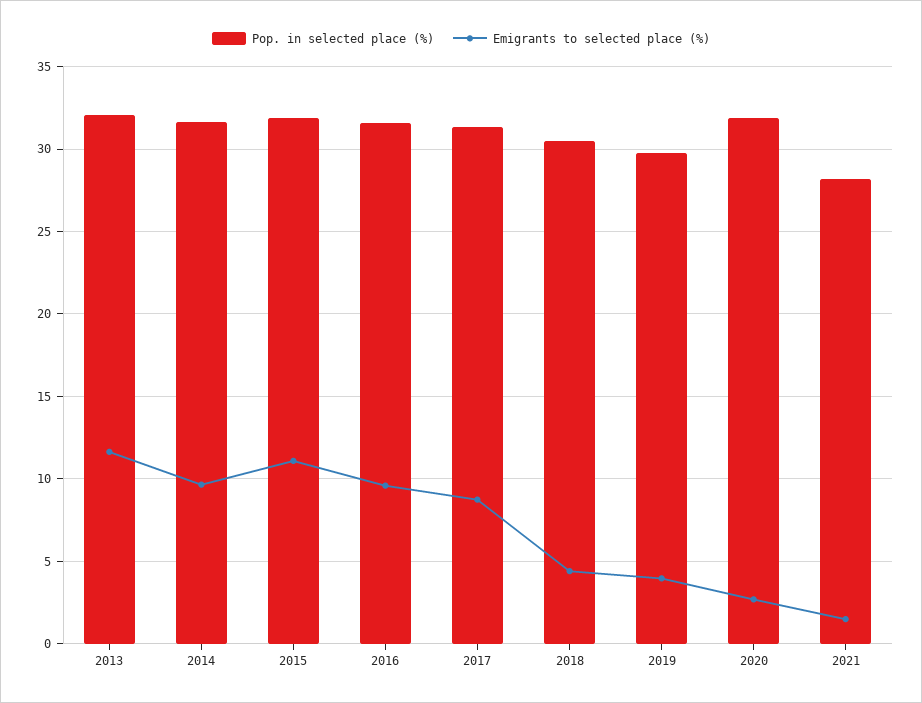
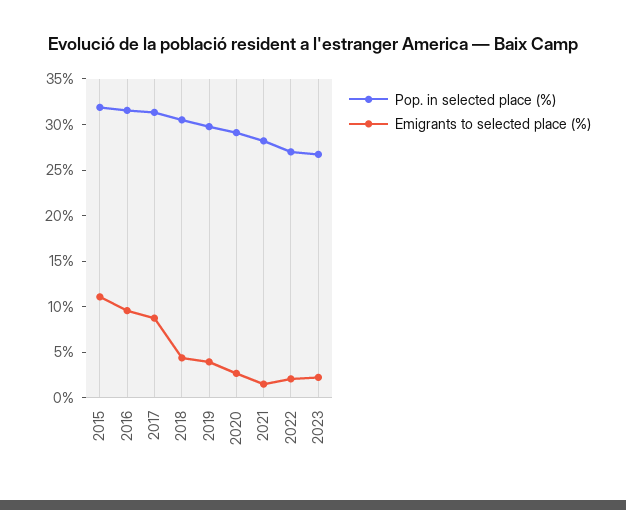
Pop. in selected place (%), 2013: 32 -> none
Emigrants to selected place (%), 2013: 11.5 -> none
Pop. in selected place (%), 2014: 31.5 -> none
Emigrants to selected place (%), 2014: 9.5 -> none
Pop. in selected place (%), 2020: 32 -> 29
Pop. in selected place (%), 2022: none -> 27
Emigrants to selected place (%), 2022: none -> 2
Pop. in selected place (%), 2023: none -> 27
Emigrants to selected place (%), 2023: none -> 2

